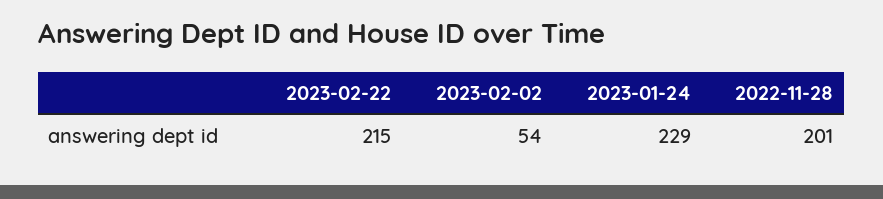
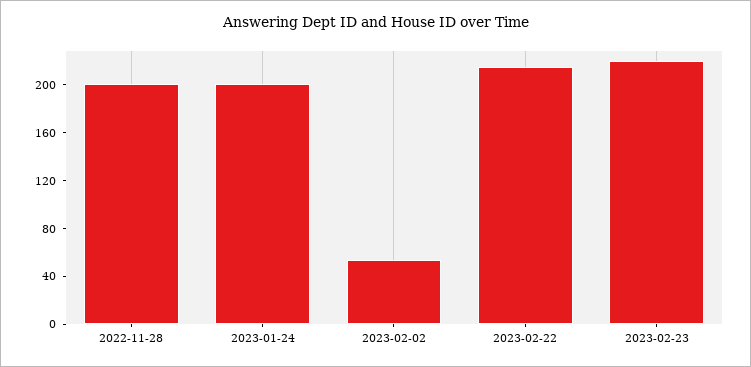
2023-01-24: 229 -> 200
2023-02-23: none -> 220

